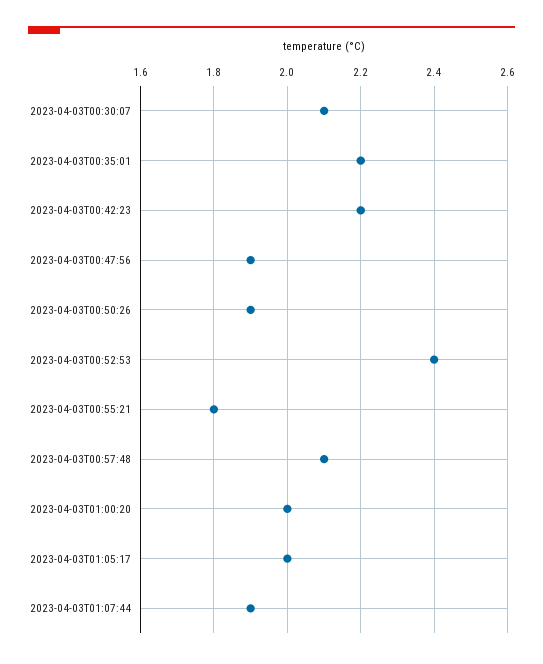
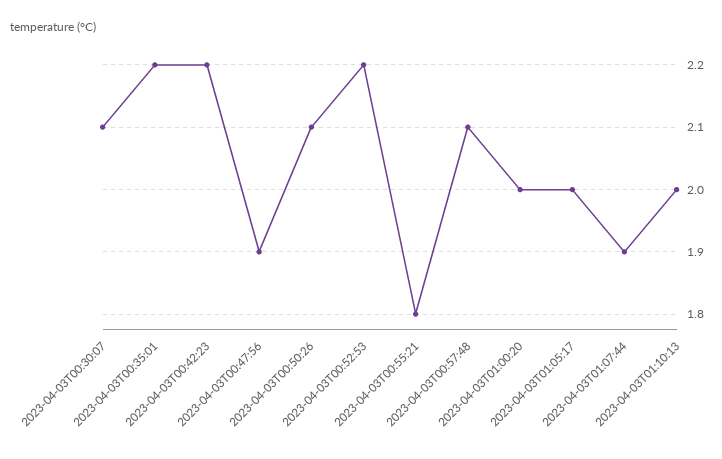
2023-04-03T00:50:26: 1.9 -> 2.1
2023-04-03T00:52:53: 2.4 -> 2.2
2023-04-03T01:10:13: none -> 2

